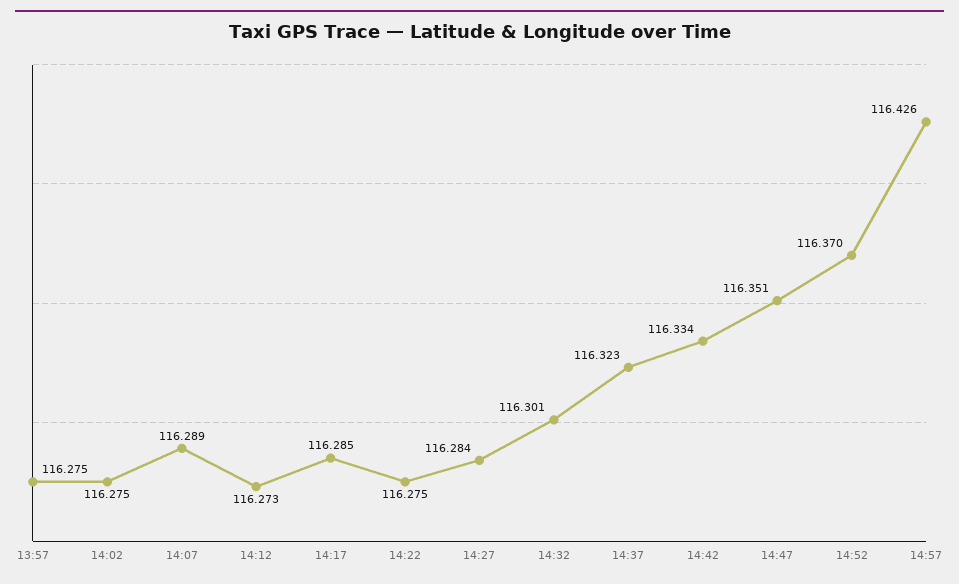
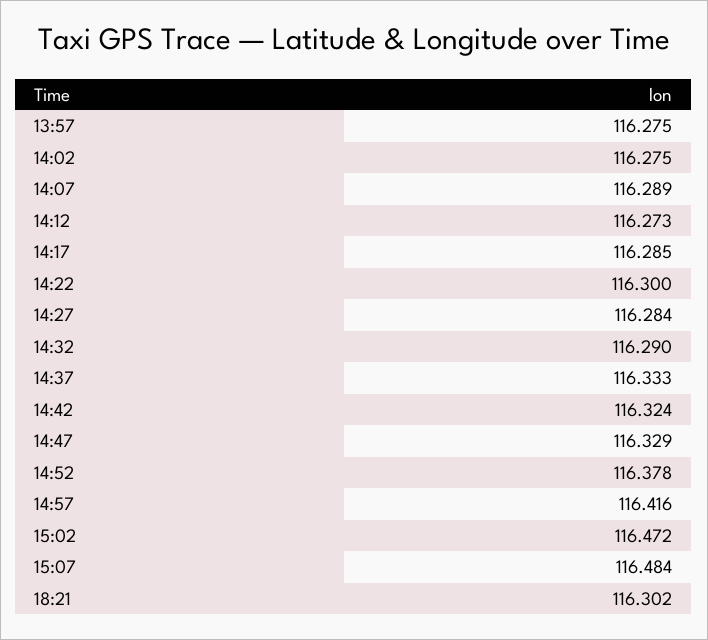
14:22: 116.275 -> 116.3
14:32: 116.301 -> 116.29
14:37: 116.323 -> 116.333
14:42: 116.334 -> 116.324
14:47: 116.351 -> 116.329
14:52: 116.37 -> 116.378
14:57: 116.426 -> 116.416
15:02: none -> 116.472
15:07: none -> 116.484
18:21: none -> 116.302

